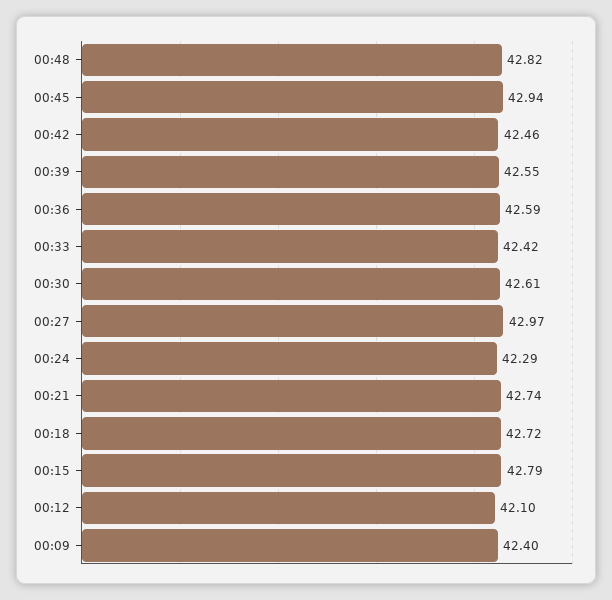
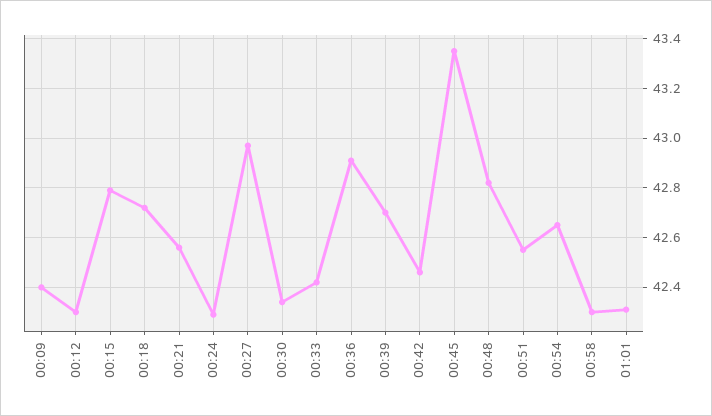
00:45: 42.94 -> 43.35
00:39: 42.55 -> 42.7
00:36: 42.59 -> 42.9
00:30: 42.61 -> 42.35
00:21: 42.74 -> 42.55
00:12: 42.1 -> 42.3
00:51: none -> 42.55
00:54: none -> 42.65
00:58: none -> 42.3
01:01: none -> 42.3

